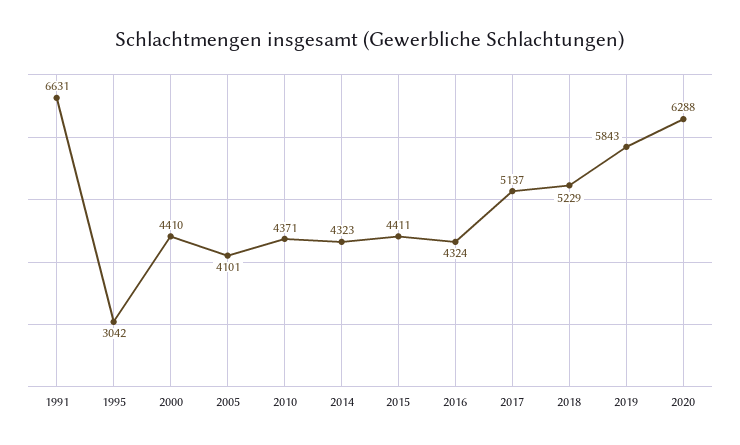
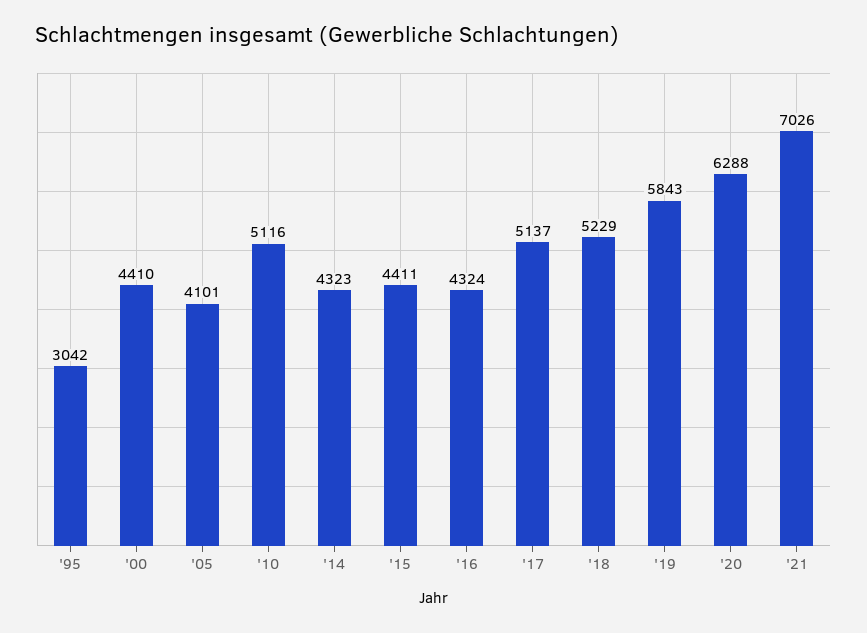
1991: 6631 -> none
2010: 4371 -> 5116
'21: none -> 7026

